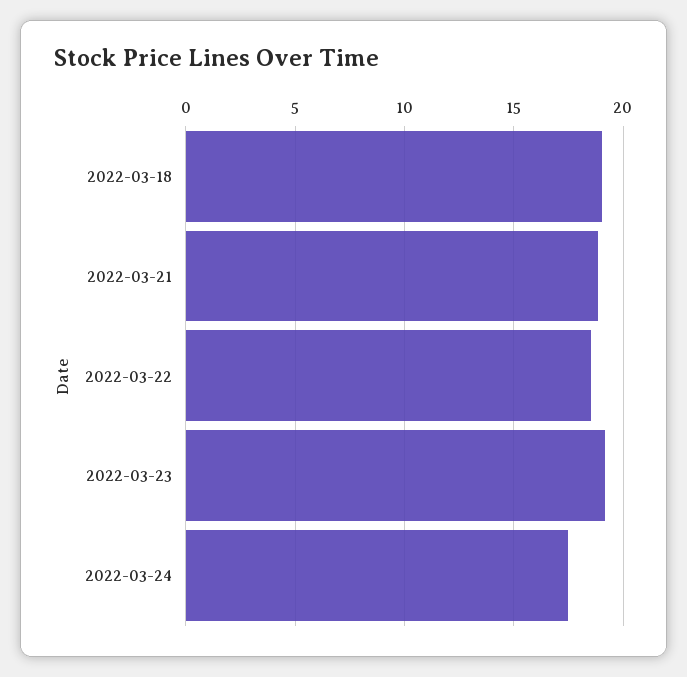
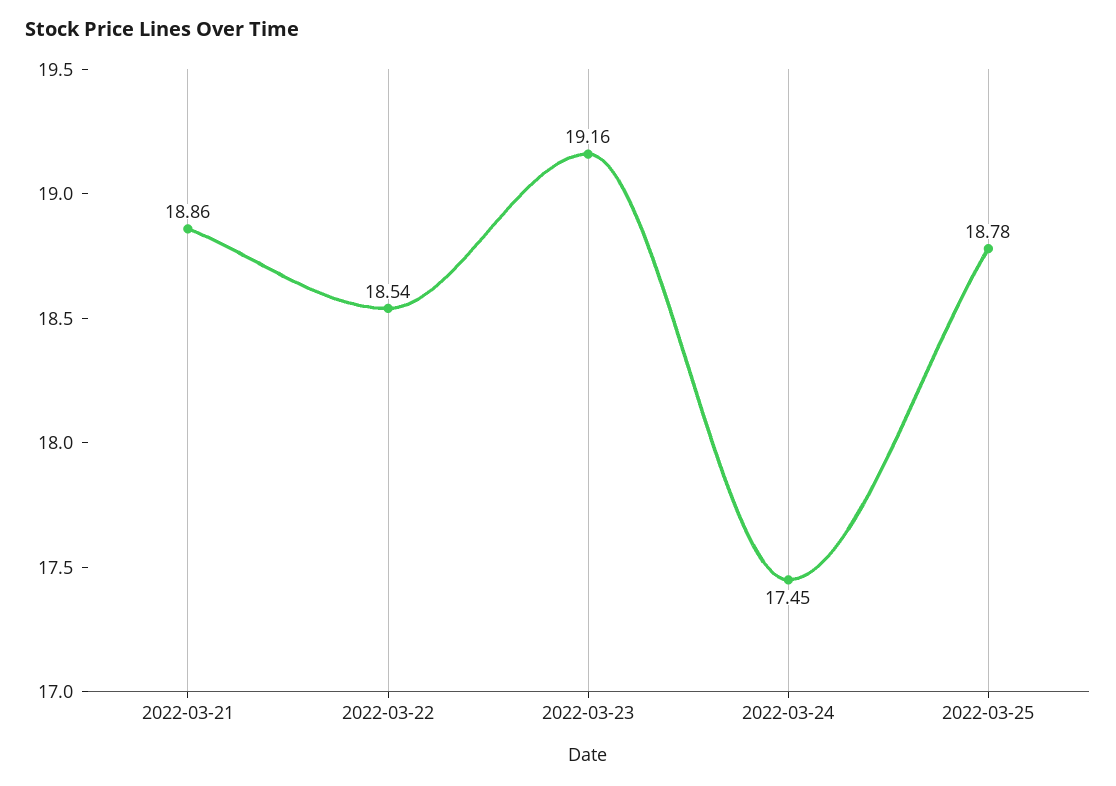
2022-03-18: 19 -> none
2022-03-25: none -> 18.78

